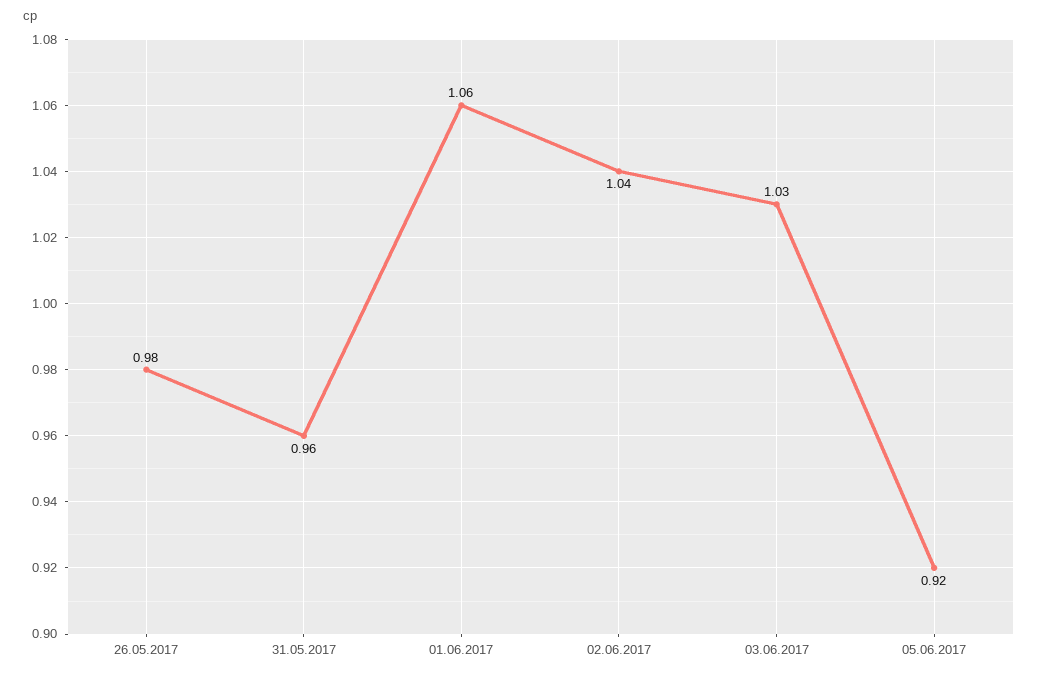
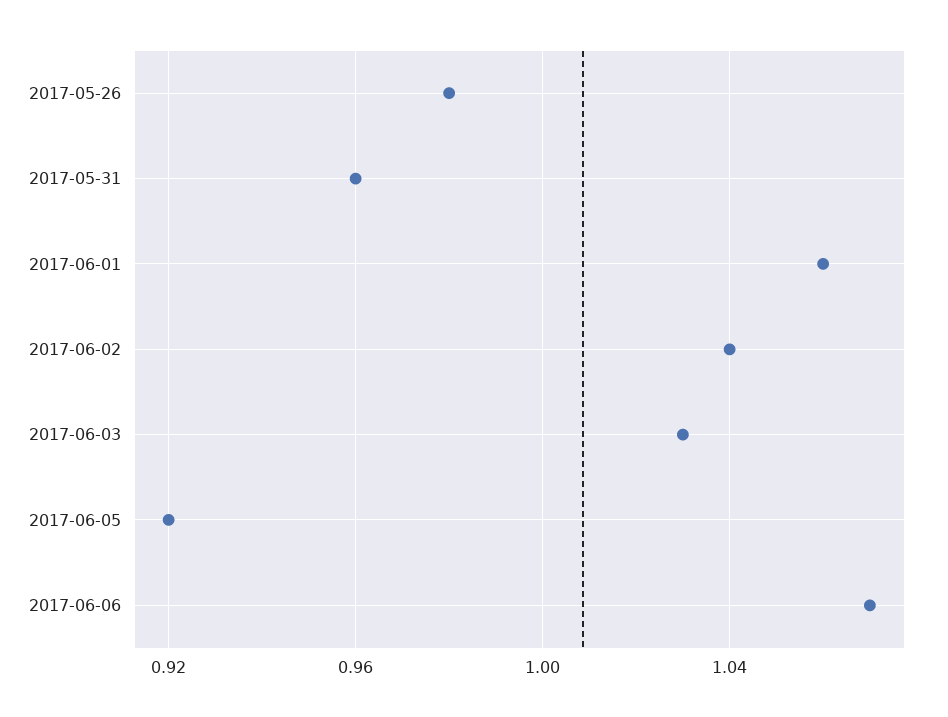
2017-06-06: none -> 1.07

